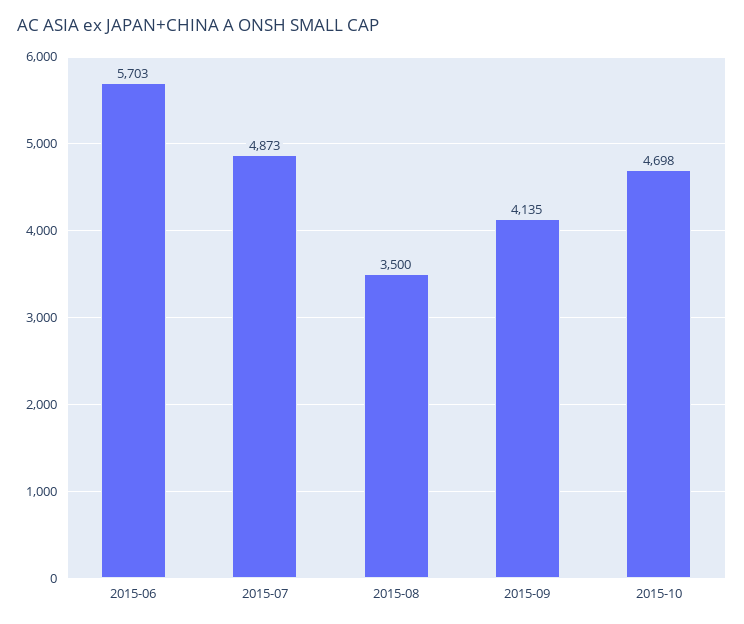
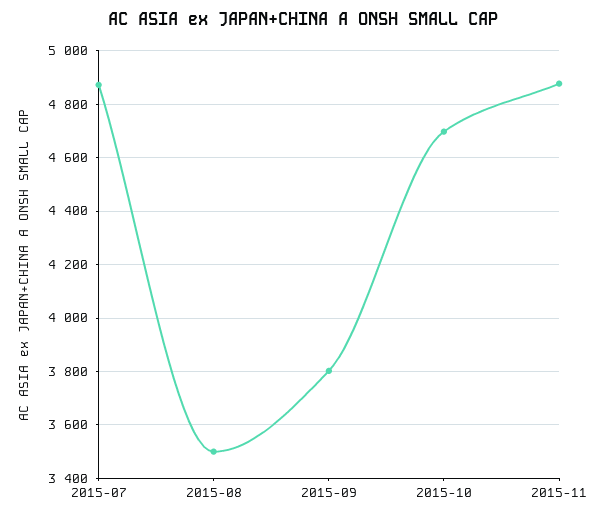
2015-06: 5703 -> none
2015-09: 4135 -> 3800
2015-11: none -> 4875

